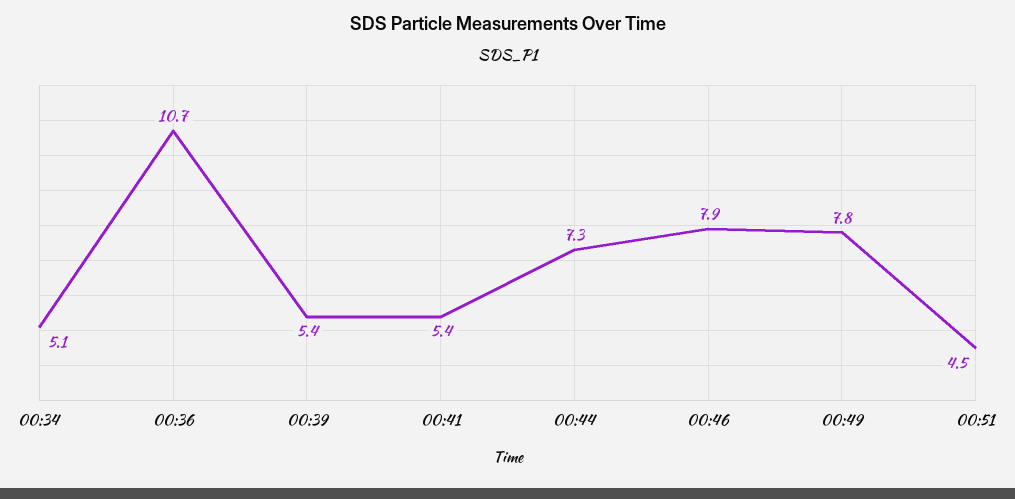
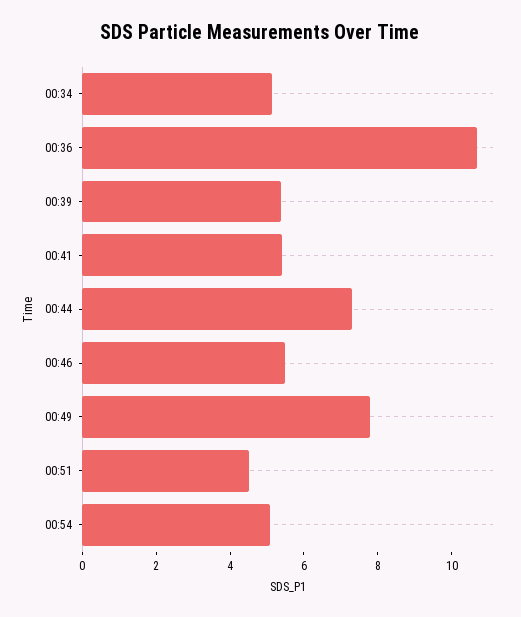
00:46: 7.9 -> 5.5
00:54: none -> 5

